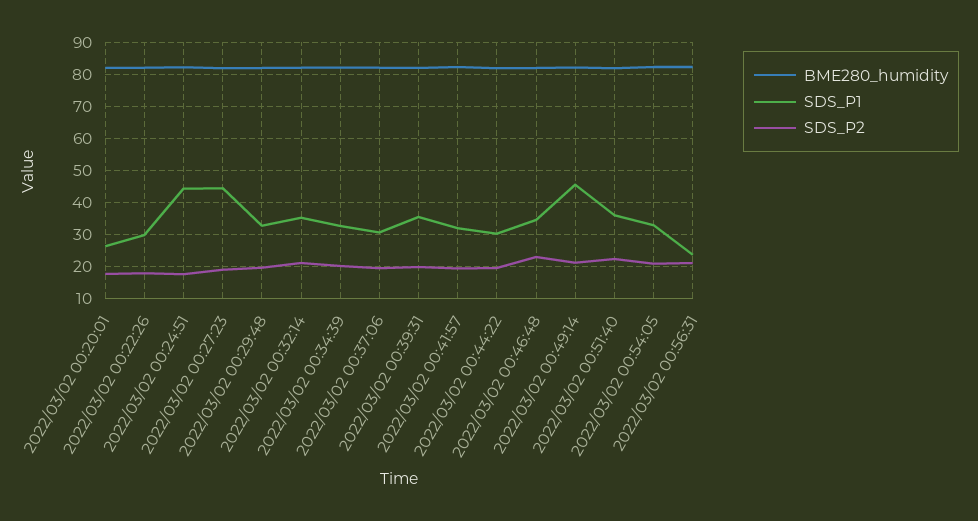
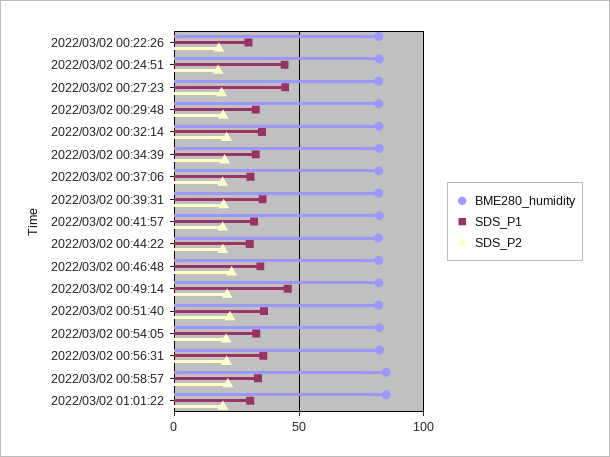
BME280_humidity, 2022/03/02 00:20:01: 82 -> none
SDS_P1, 2022/03/02 00:20:01: 26 -> none
SDS_P2, 2022/03/02 00:20:01: 18 -> none
SDS_P1, 2022/03/02 00:56:31: 24 -> 35
BME280_humidity, 2022/03/02 00:58:57: none -> 85
SDS_P1, 2022/03/02 00:58:57: none -> 35
SDS_P2, 2022/03/02 00:58:57: none -> 20
BME280_humidity, 2022/03/02 01:01:22: none -> 85
SDS_P1, 2022/03/02 01:01:22: none -> 30
SDS_P2, 2022/03/02 01:01:22: none -> 20

